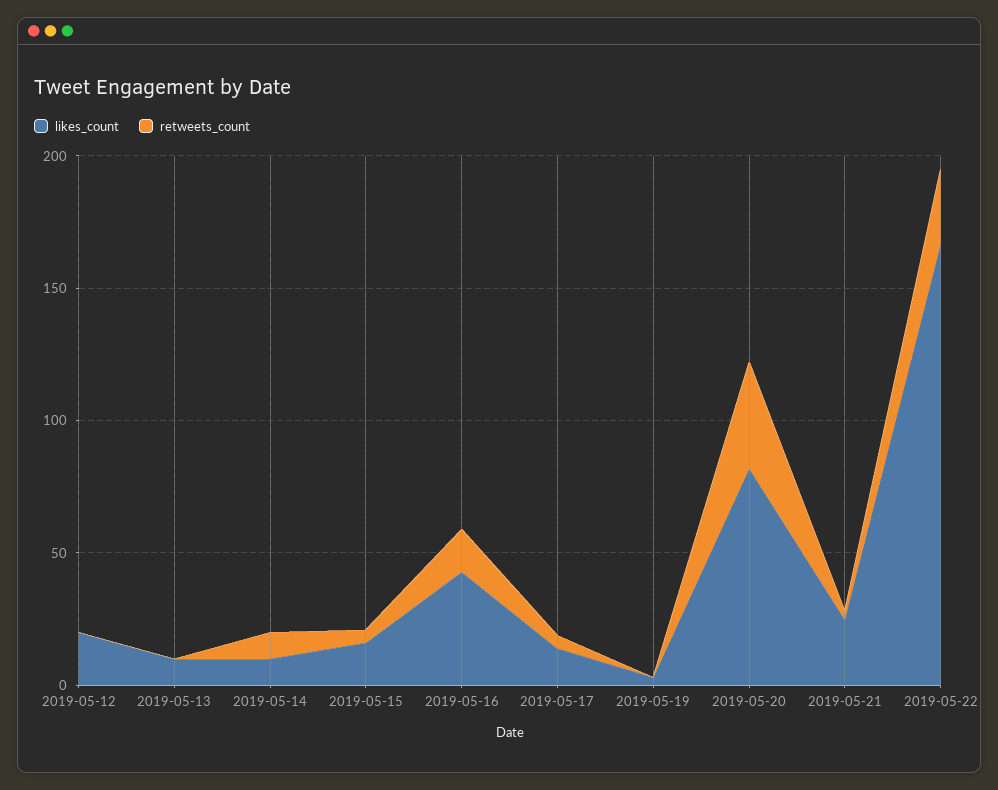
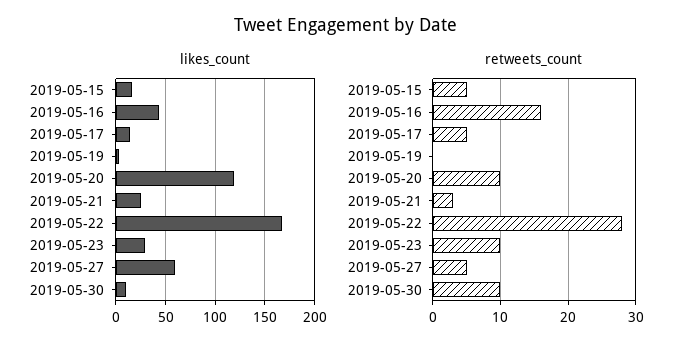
likes_count, 2019-05-12: 20 -> none
retweets_count, 2019-05-12: 0 -> none
likes_count, 2019-05-13: 10 -> none
retweets_count, 2019-05-13: 0 -> none
likes_count, 2019-05-14: 10 -> none
retweets_count, 2019-05-14: 10 -> none
likes_count, 2019-05-20: 80 -> 120
retweets_count, 2019-05-20: 40 -> 10
likes_count, 2019-05-23: none -> 30
likes_count, 2019-05-27: none -> 60
likes_count, 2019-05-30: none -> 10
retweets_count, 2019-05-23: none -> 10
retweets_count, 2019-05-27: none -> 5
retweets_count, 2019-05-30: none -> 10

